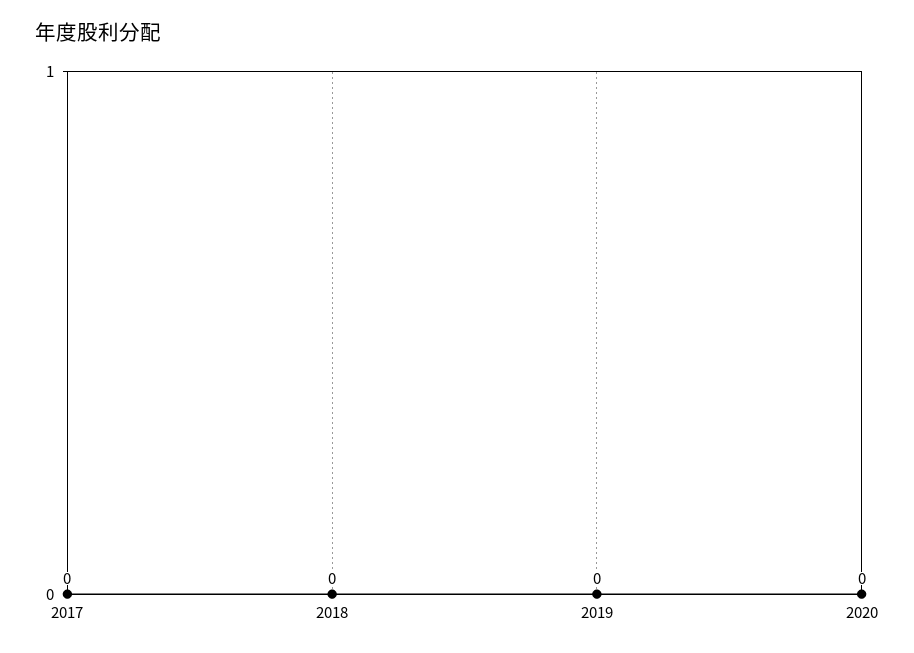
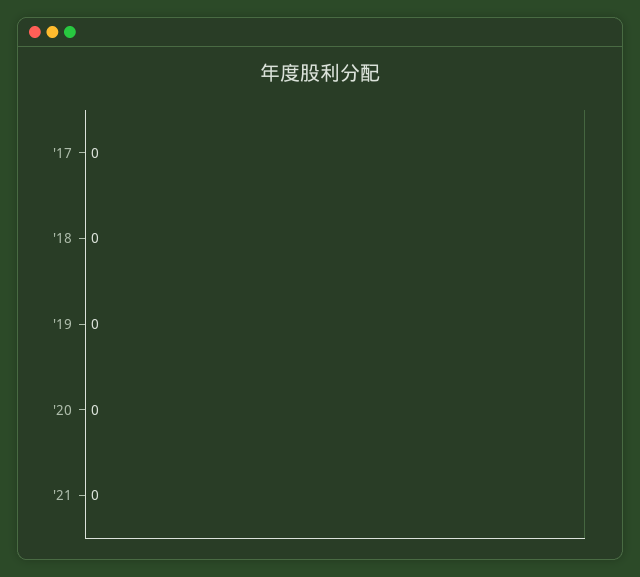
'21: none -> 0

